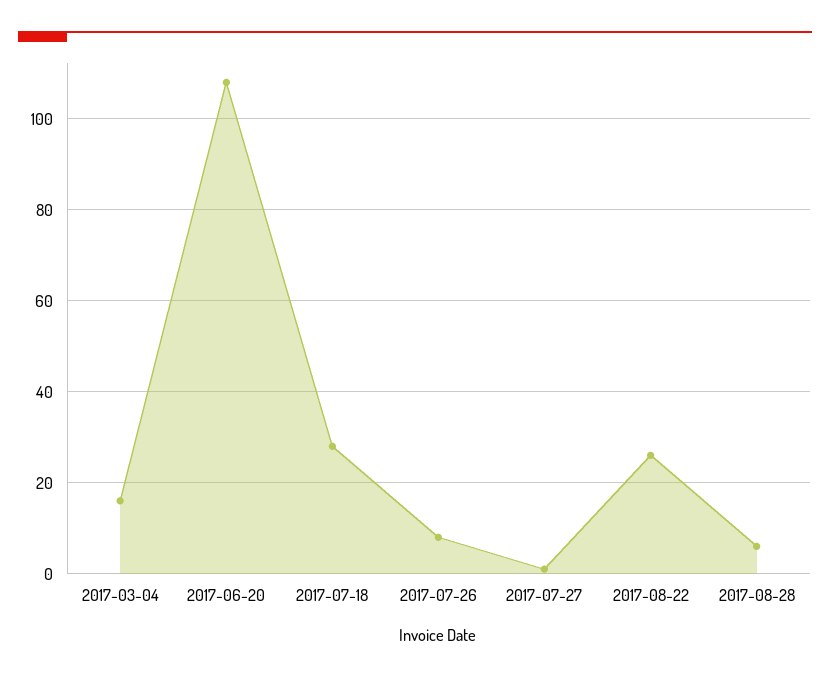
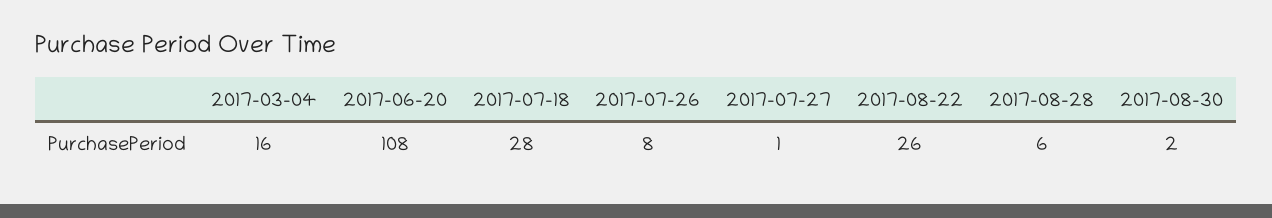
2017-08-30: none -> 2

